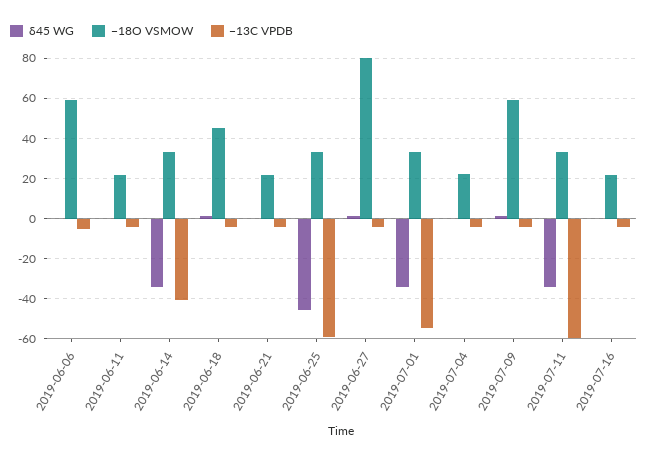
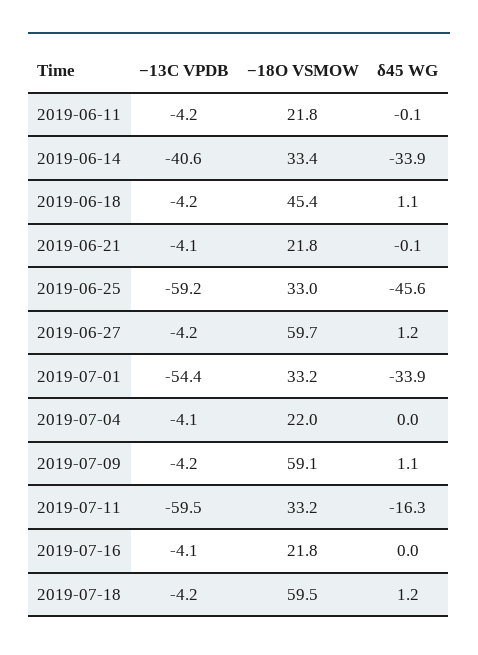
δ45 WG, 2019-06-06: 0 -> none
−18O VSMOW, 2019-06-06: 60 -> none
−13C VPDB, 2019-06-06: -5 -> none
−18O VSMOW, 2019-06-27: 80 -> 59.7
δ45 WG, 2019-07-11: -35 -> -16.3
−13C VPDB, 2019-07-18: none -> -4.2
−18O VSMOW, 2019-07-18: none -> 59.5
δ45 WG, 2019-07-18: none -> 1.2

